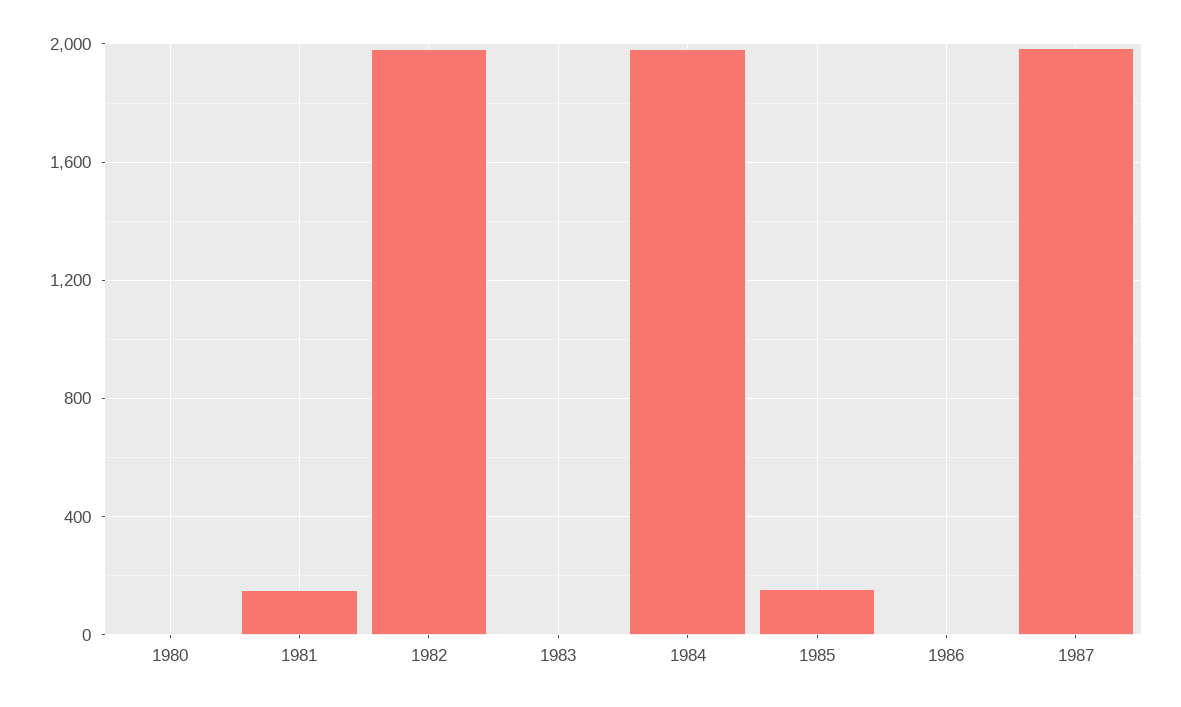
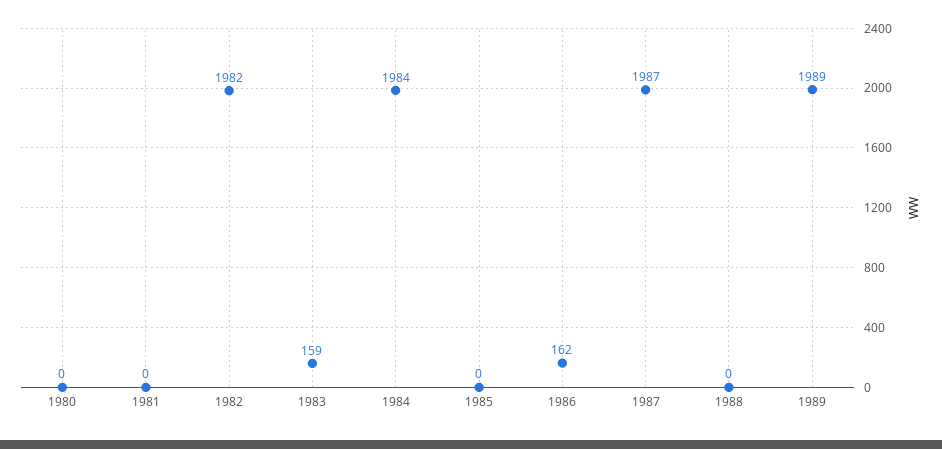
1981: 150 -> 0
1983: 0 -> 159
1985: 150 -> 0
1986: 0 -> 162
1988: none -> 0
1989: none -> 1989

